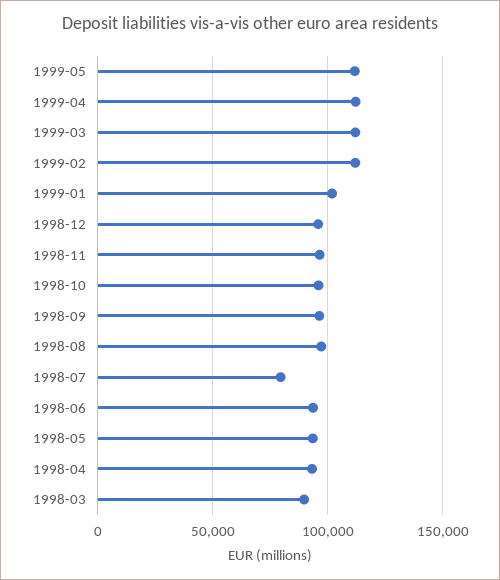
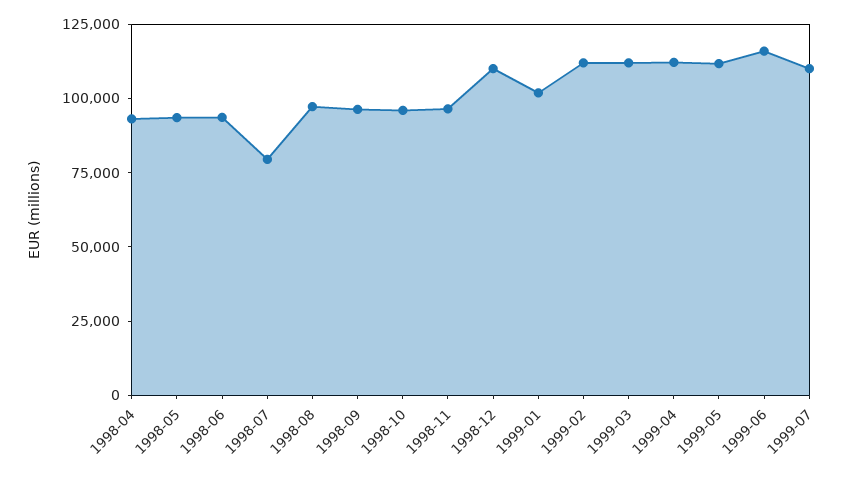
1998-12: 95000 -> 110000
1998-03: 90000 -> none
1999-06: none -> 115000
1999-07: none -> 110000

